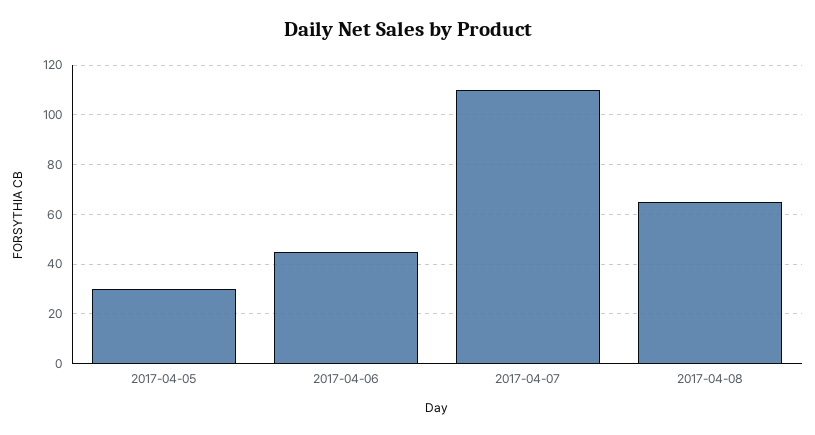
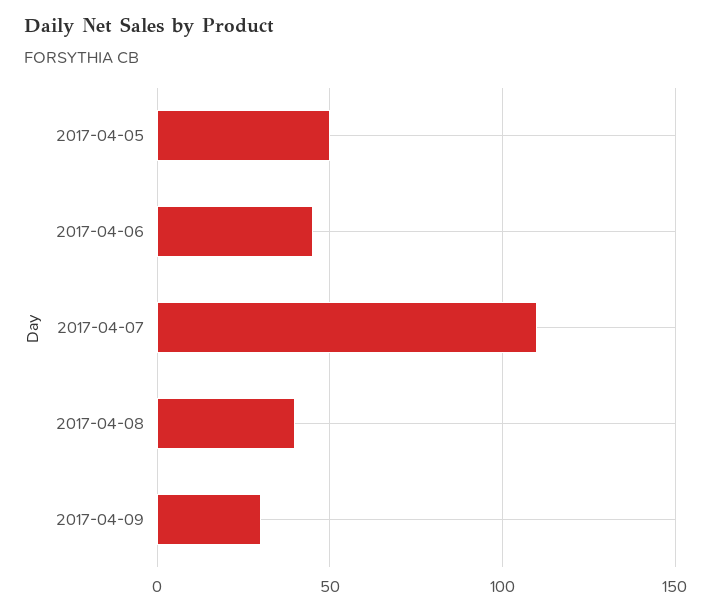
2017-04-05: 30 -> 50
2017-04-08: 65 -> 40
2017-04-09: none -> 30

